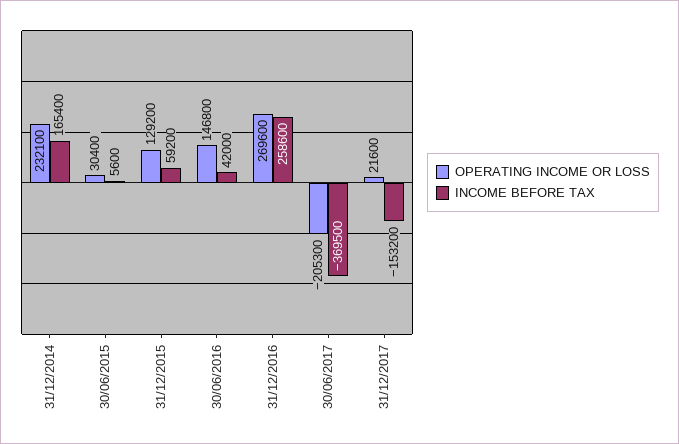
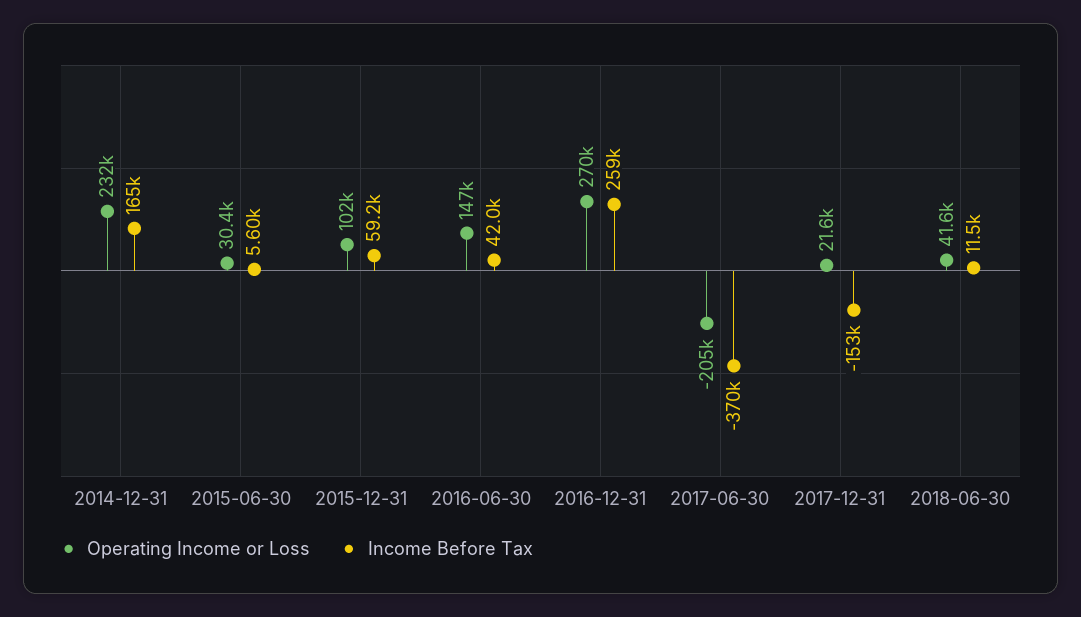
OPERATING INCOME OR LOSS, 31/12/2015: 129200 -> 102000
OPERATING INCOME OR LOSS, 2018-06-30: none -> 41600
INCOME BEFORE TAX, 2018-06-30: none -> 11500

